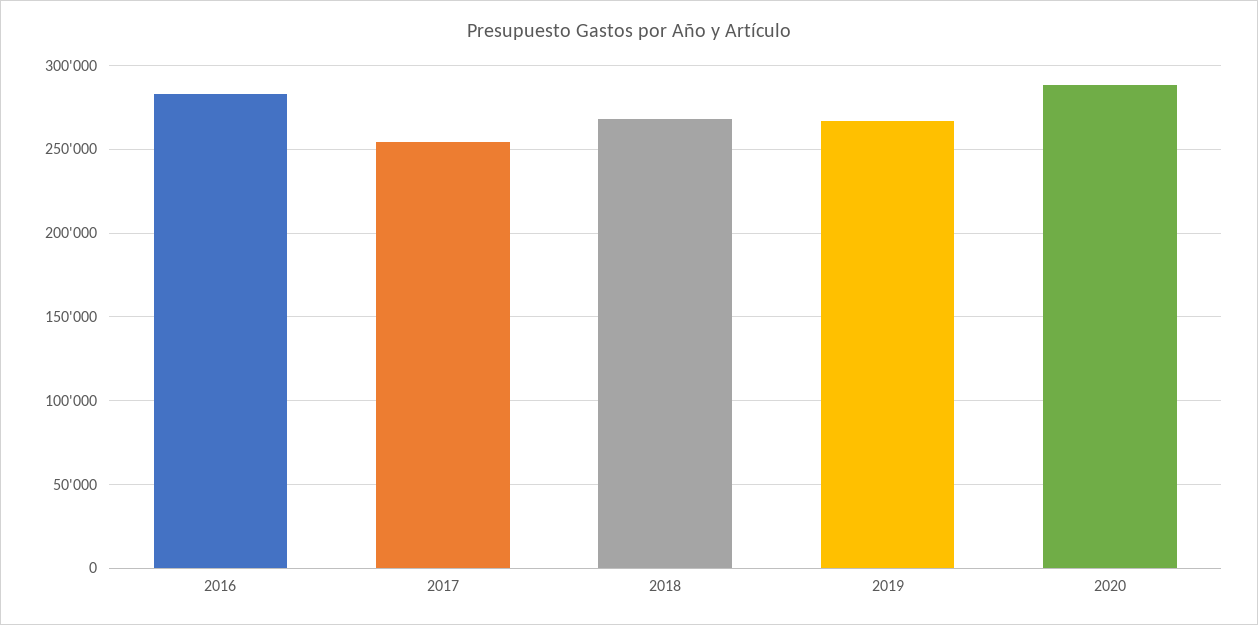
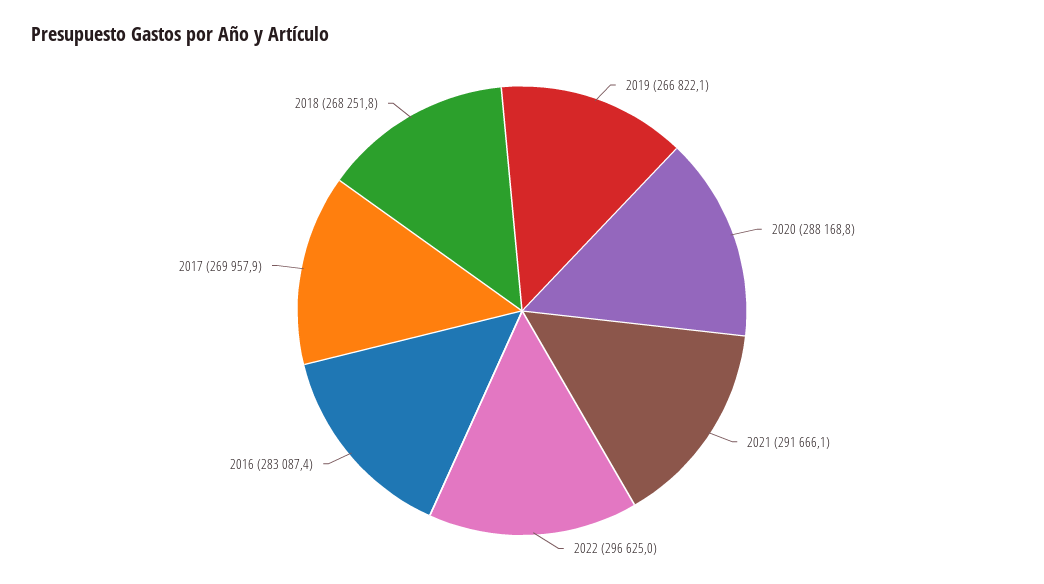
2017: 255000 -> 269957.9
2021: none -> 291666.1
2022: none -> 296625

